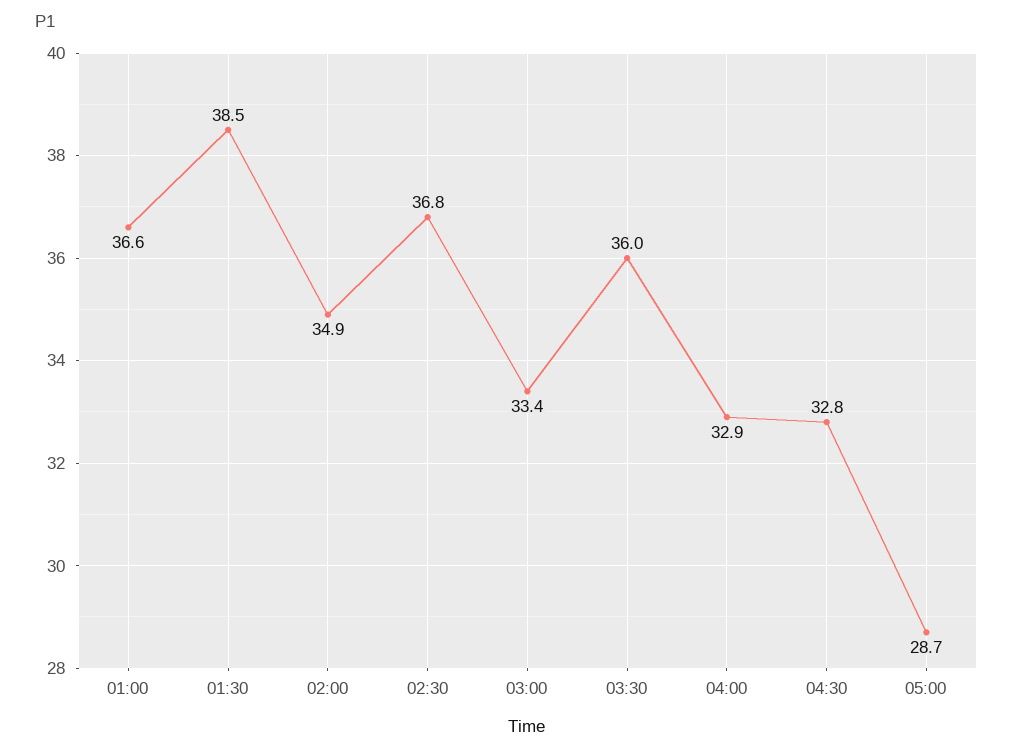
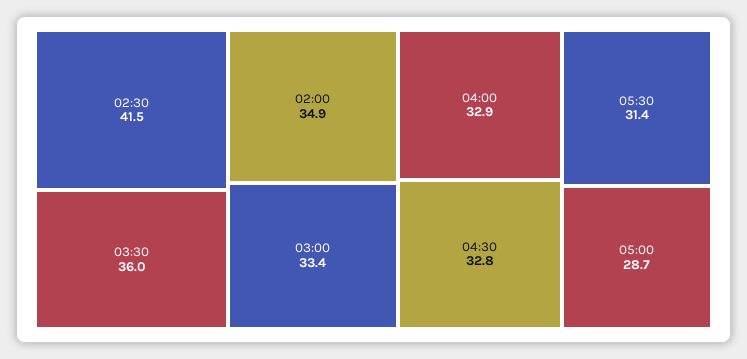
01:00: 36.6 -> none
01:30: 38.5 -> none
02:30: 36.8 -> 41.5
05:30: none -> 31.4

